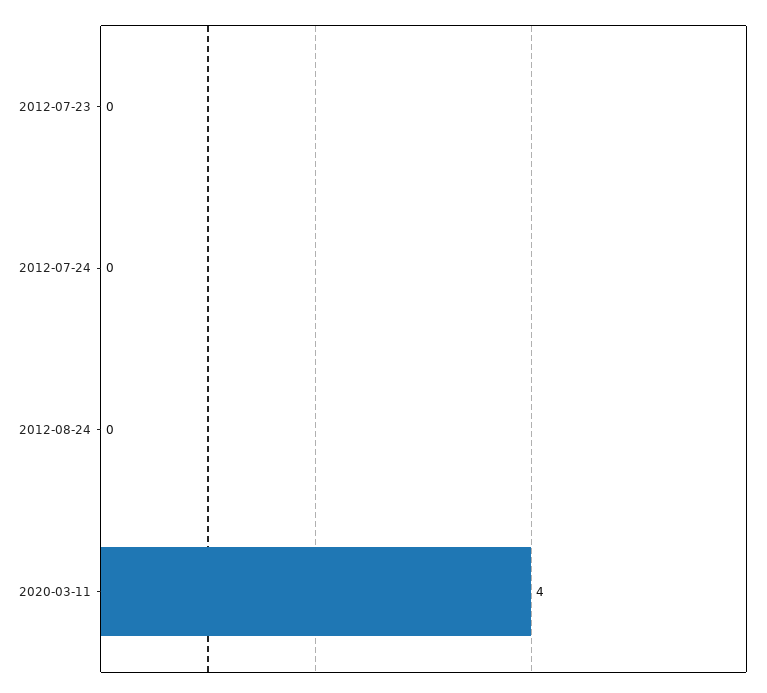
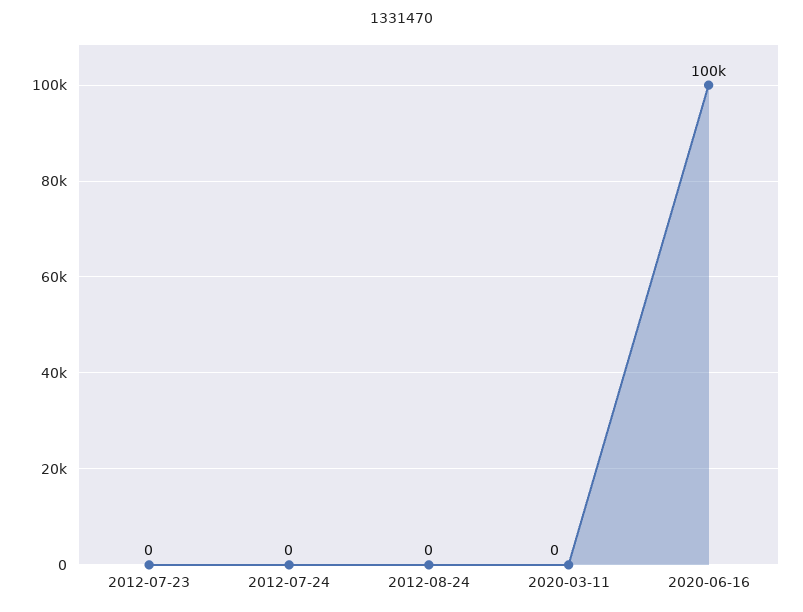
2020-03-11: 4 -> 0
2020-06-16: none -> 100000

